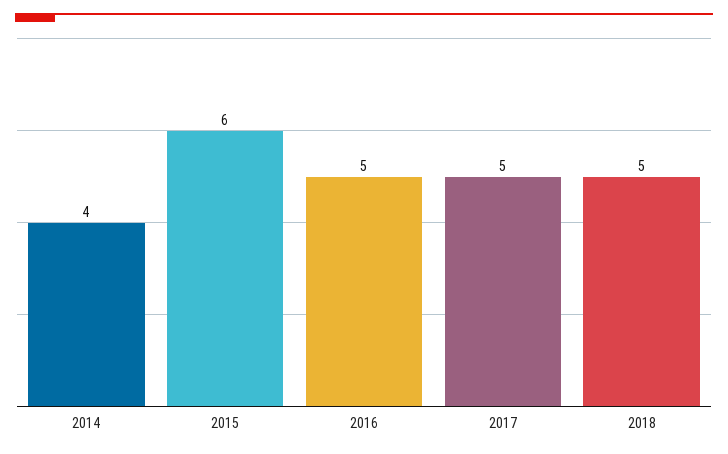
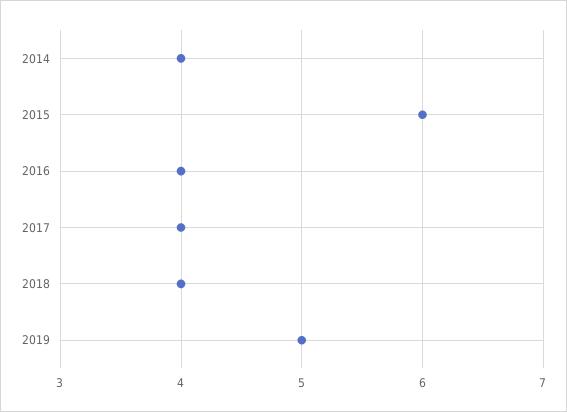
2016: 5 -> 4
2017: 5 -> 4
2018: 5 -> 4
2019: none -> 5

